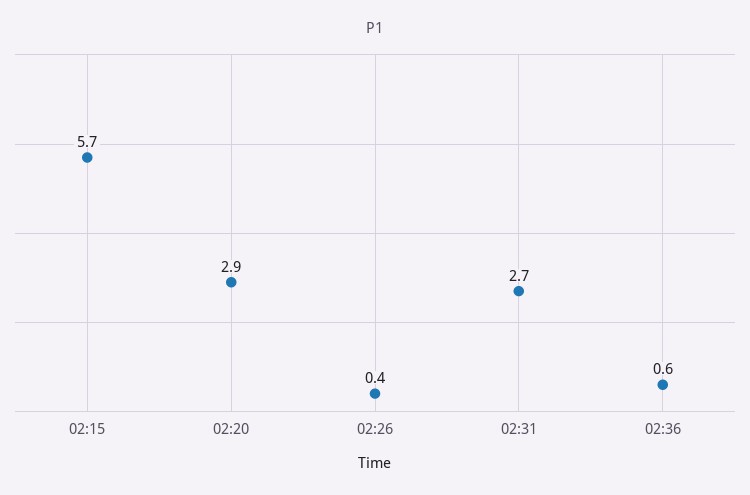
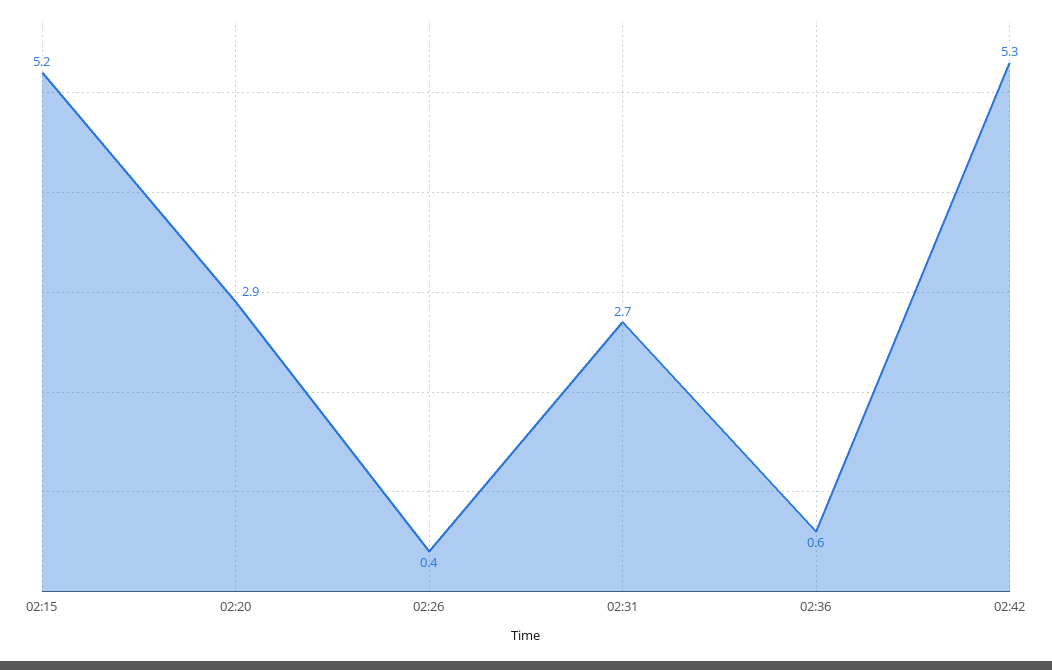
02:15: 5.7 -> 5.2
02:42: none -> 5.3

